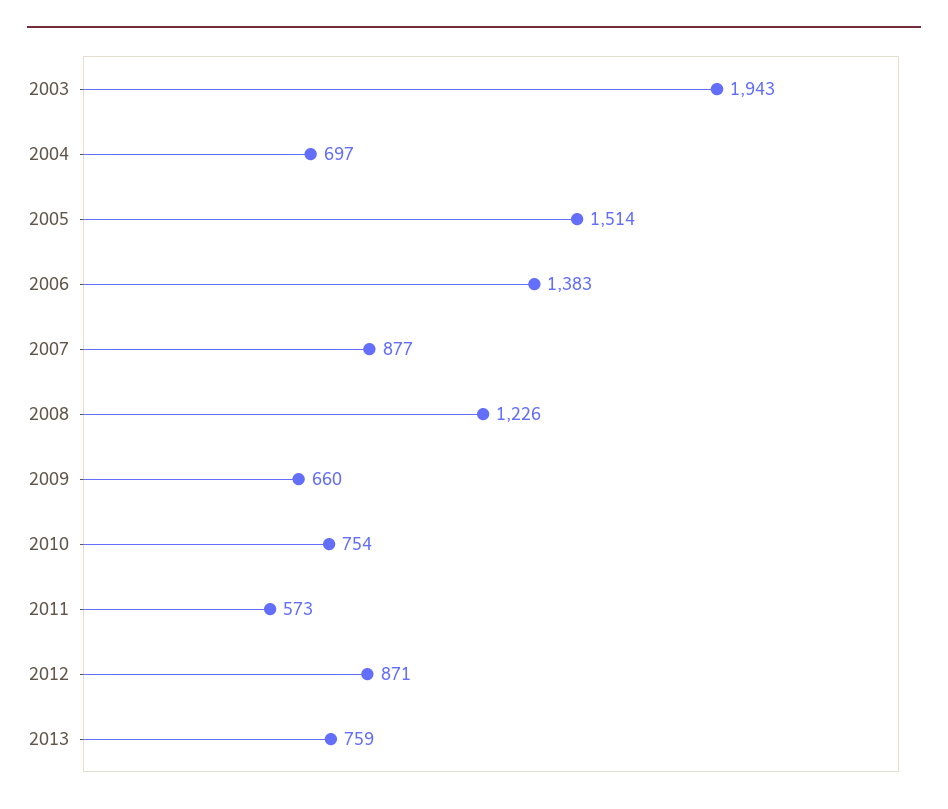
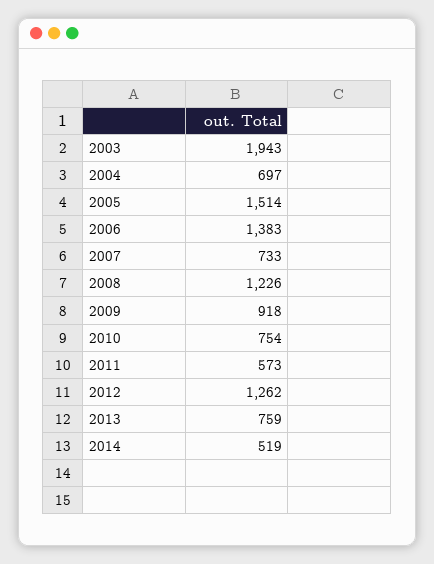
2007: 877 -> 733
2009: 660 -> 918
2012: 871 -> 1262
2014: none -> 519

